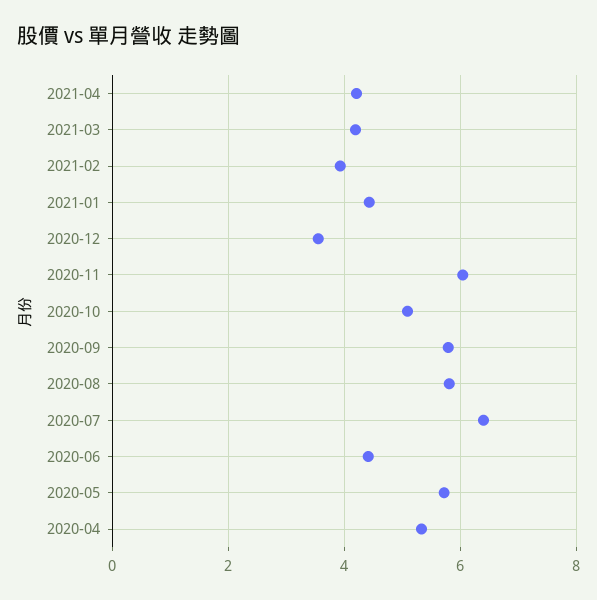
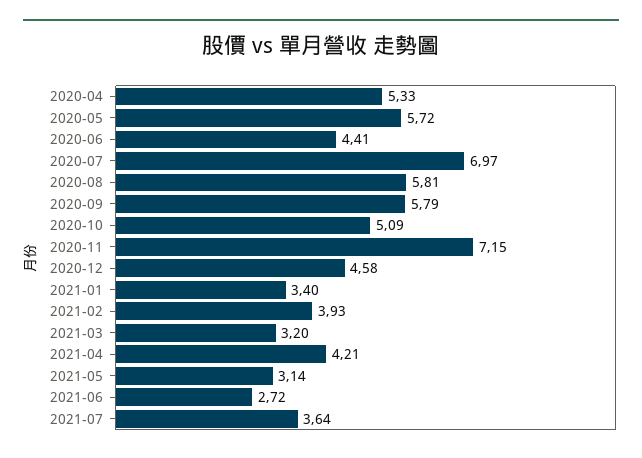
2021-03: 4.2 -> 3.2
2021-01: 4.4 -> 3.4
2020-12: 3.6 -> 4.58
2020-11: 6 -> 7.15
2020-07: 6.4 -> 6.97
2021-05: none -> 3.14
2021-06: none -> 2.72
2021-07: none -> 3.64

